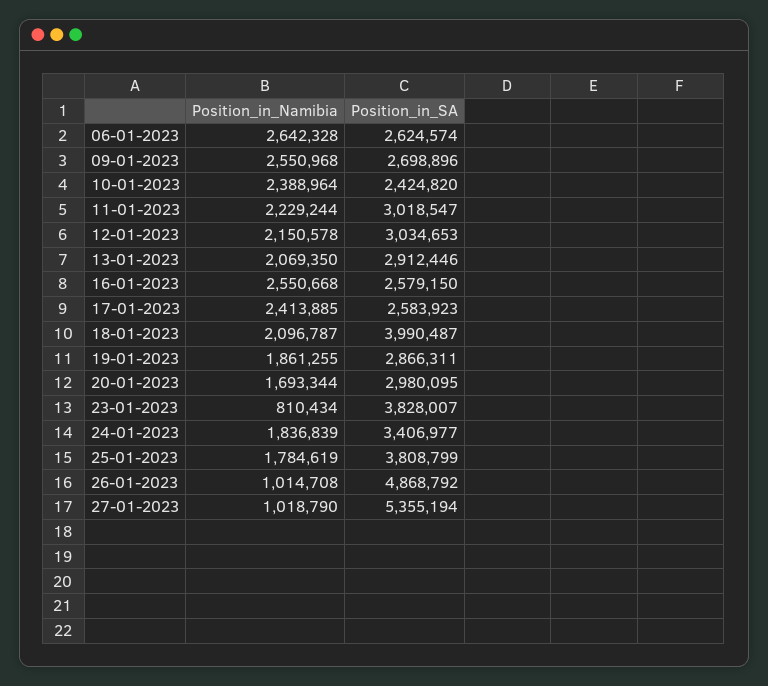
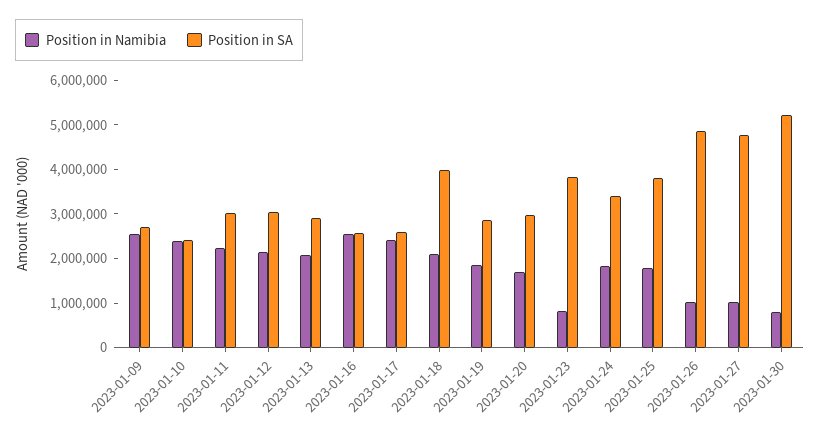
Position_in_Namibia, 06-01-2023: 2642328 -> none
Position_in_SA, 06-01-2023: 2624574 -> none
Position_in_SA, 27-01-2023: 5355194 -> 4800000
Position_in_Namibia, 2023-01-30: none -> 800000
Position_in_SA, 2023-01-30: none -> 5200000

